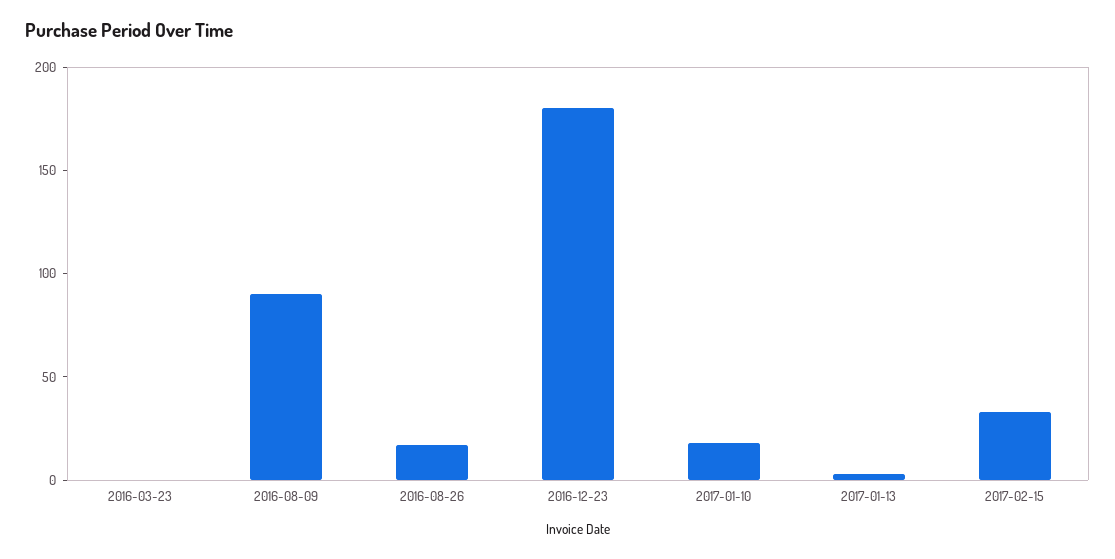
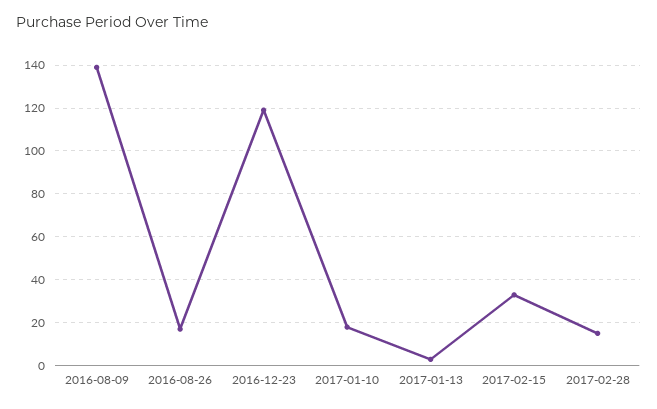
2016-03-23: 0 -> none
2016-08-09: 90 -> 140
2016-12-23: 180 -> 120
2017-02-28: none -> 15

